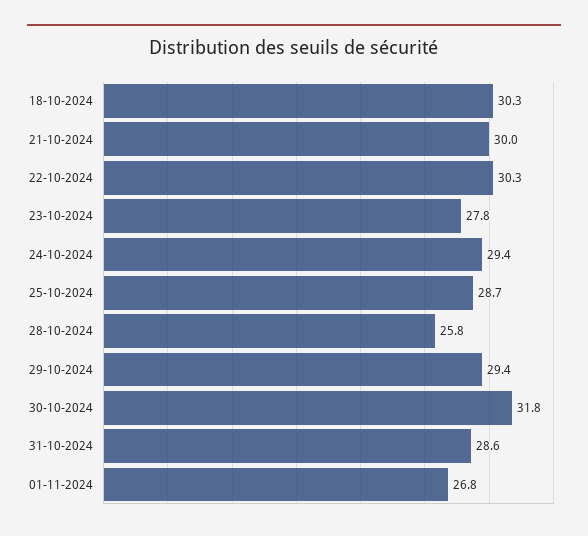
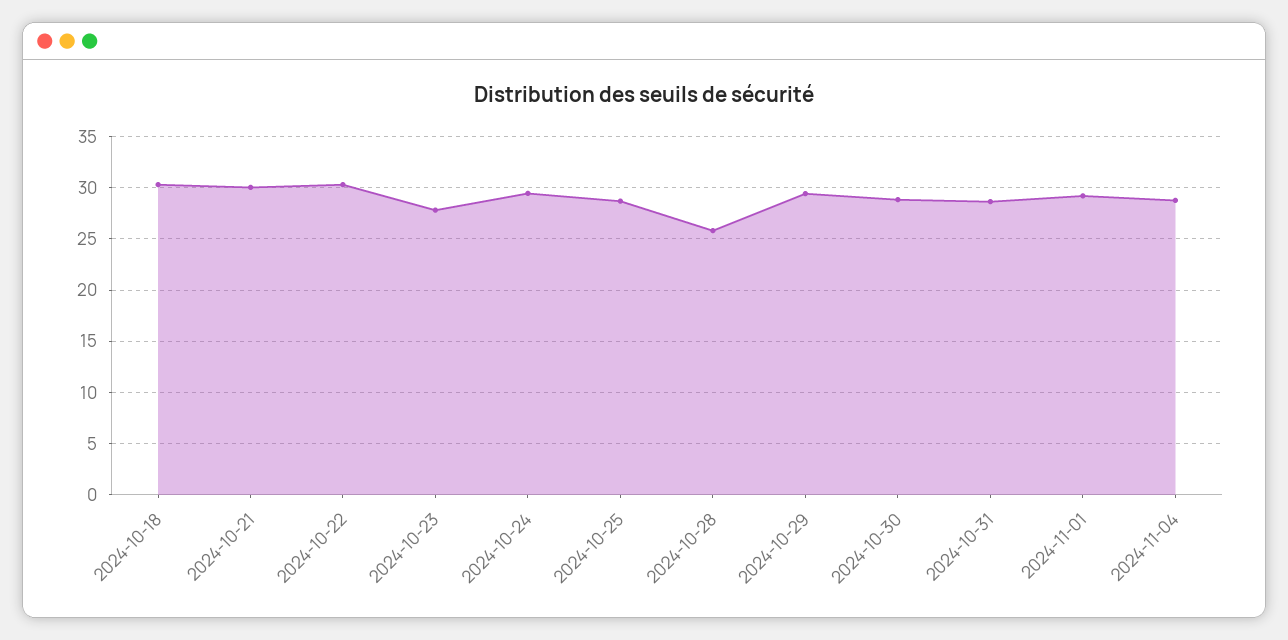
30-10-2024: 31.8 -> 29
01-11-2024: 26.8 -> 29
2024-11-04: none -> 29

